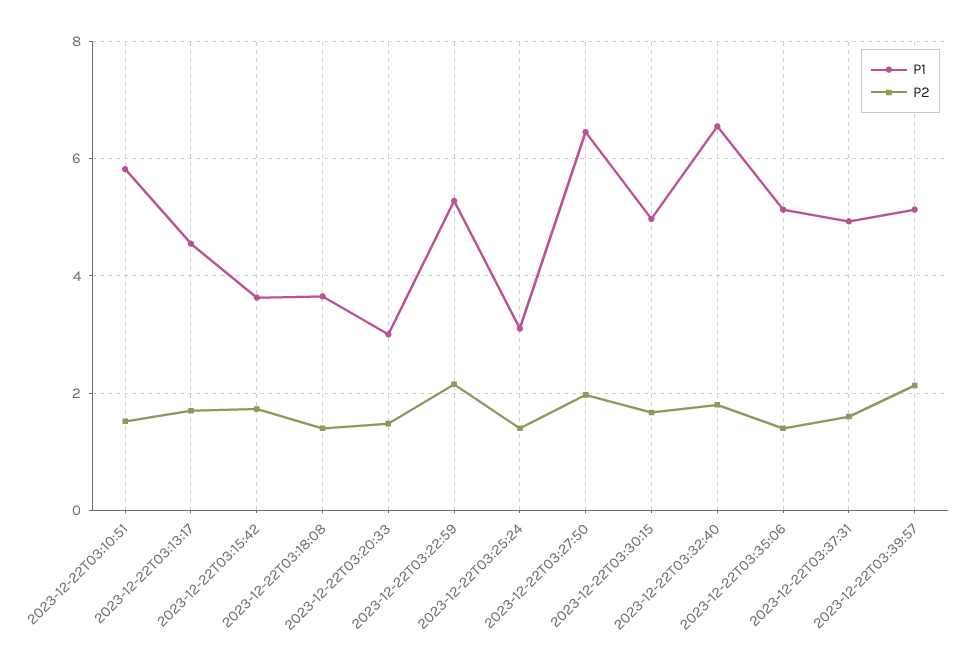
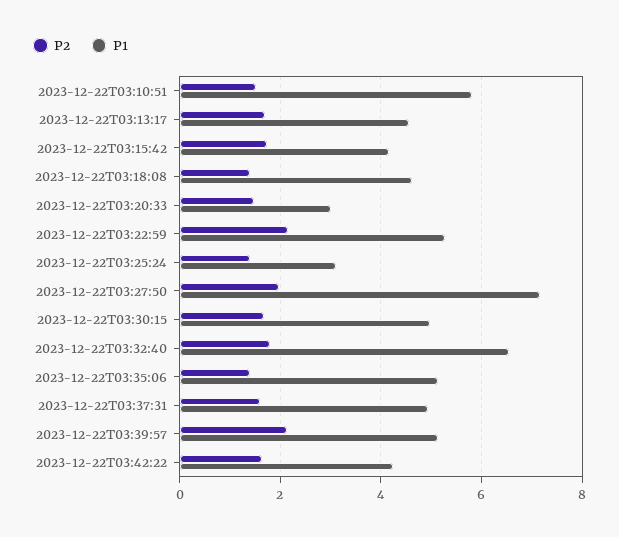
P1, 2023-12-22T03:15:42: 3.6 -> 4.2
P1, 2023-12-22T03:18:08: 3.6 -> 4.6
P1, 2023-12-22T03:27:50: 6.4 -> 7.2
P2, 2023-12-22T03:42:22: none -> 1.6
P1, 2023-12-22T03:42:22: none -> 4.2

